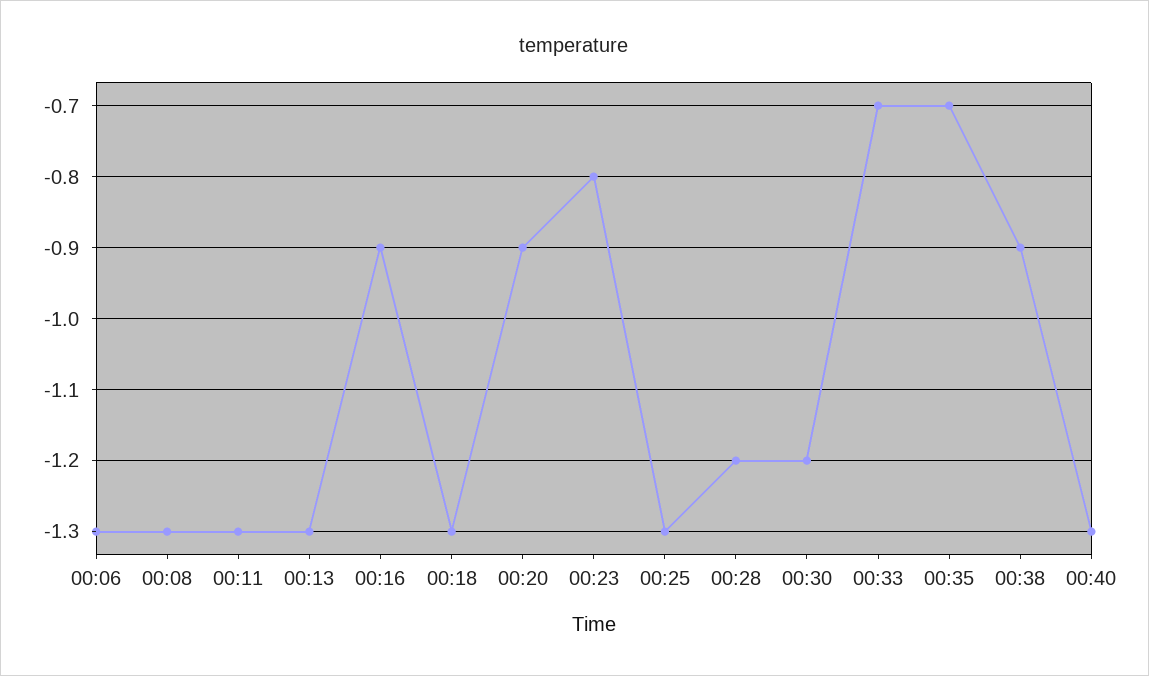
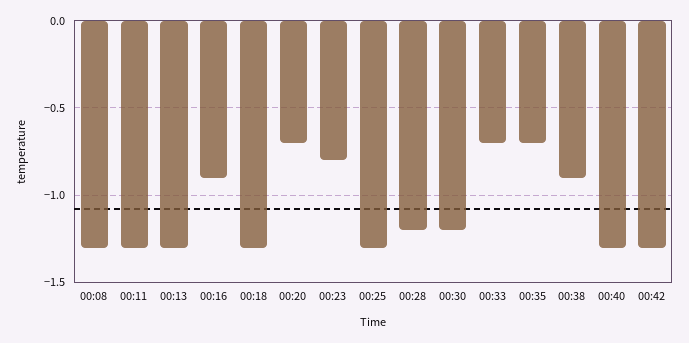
00:06: -1.3 -> none
00:20: -0.9 -> -0.7
00:42: none -> -1.3

